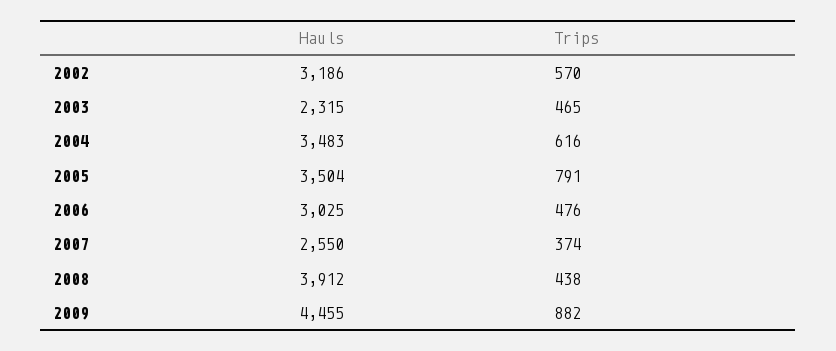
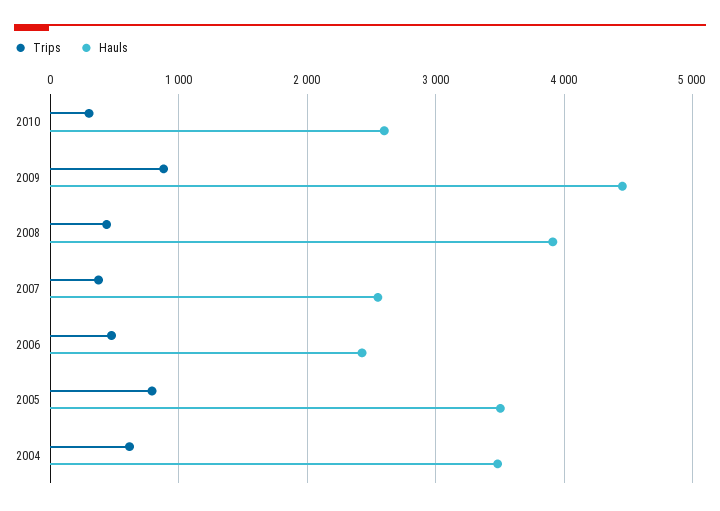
Hauls, 2002: 3186 -> none
Trips, 2002: 570 -> none
Hauls, 2003: 2315 -> none
Trips, 2003: 465 -> none
Hauls, 2006: 3025 -> 2400
Trips, 2010: none -> 300
Hauls, 2010: none -> 2600

